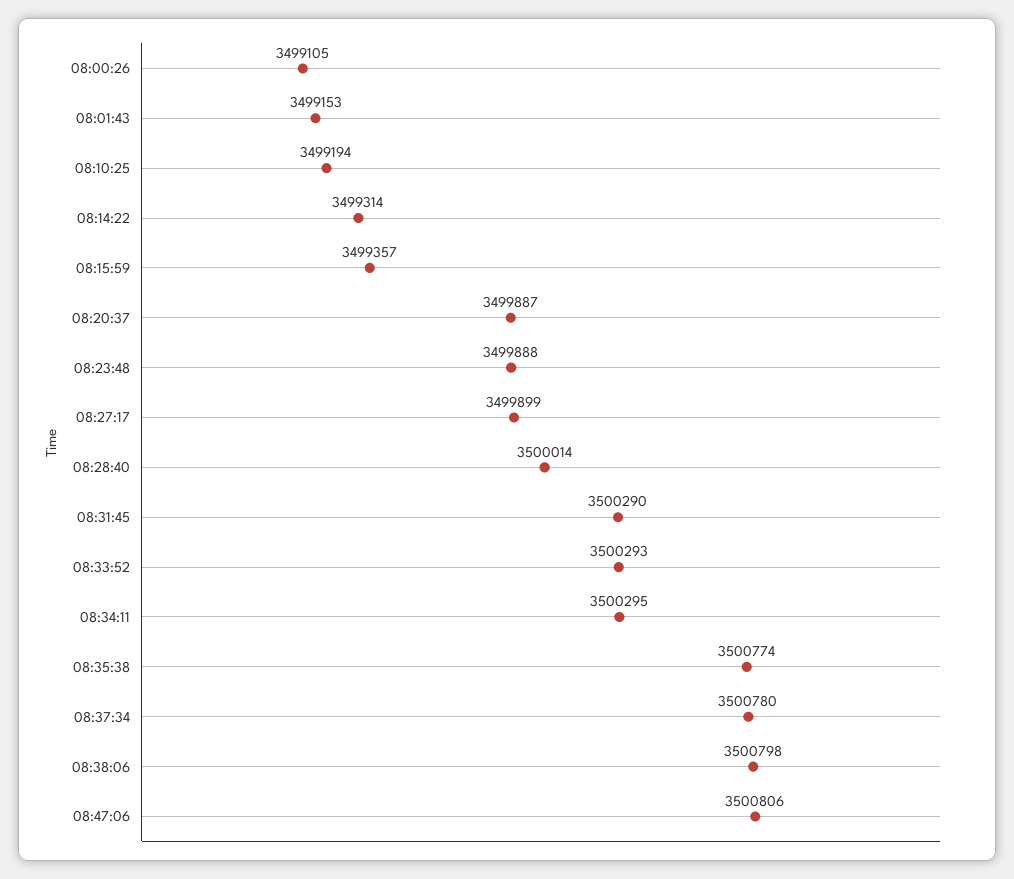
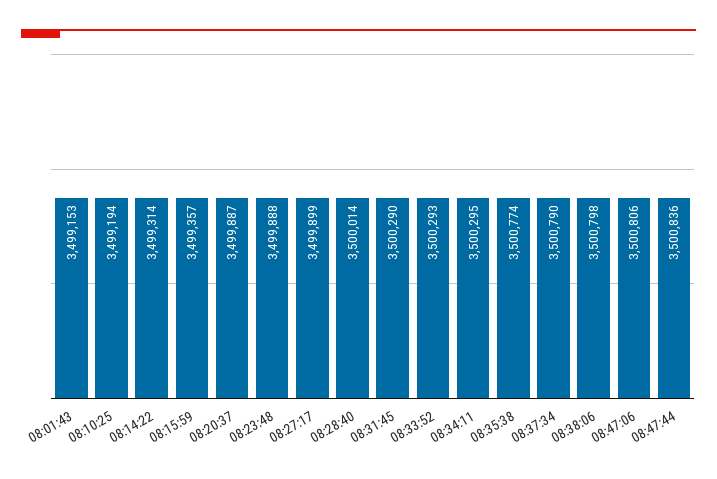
08:00:26: 3499105 -> none
08:37:34: 3500780 -> 3500790
08:47:44: none -> 3500836

